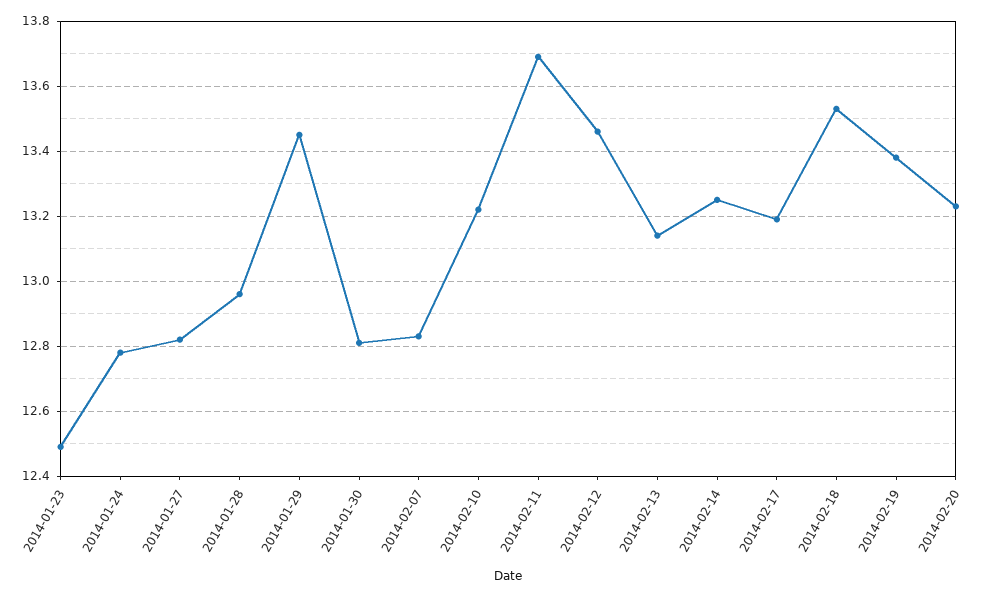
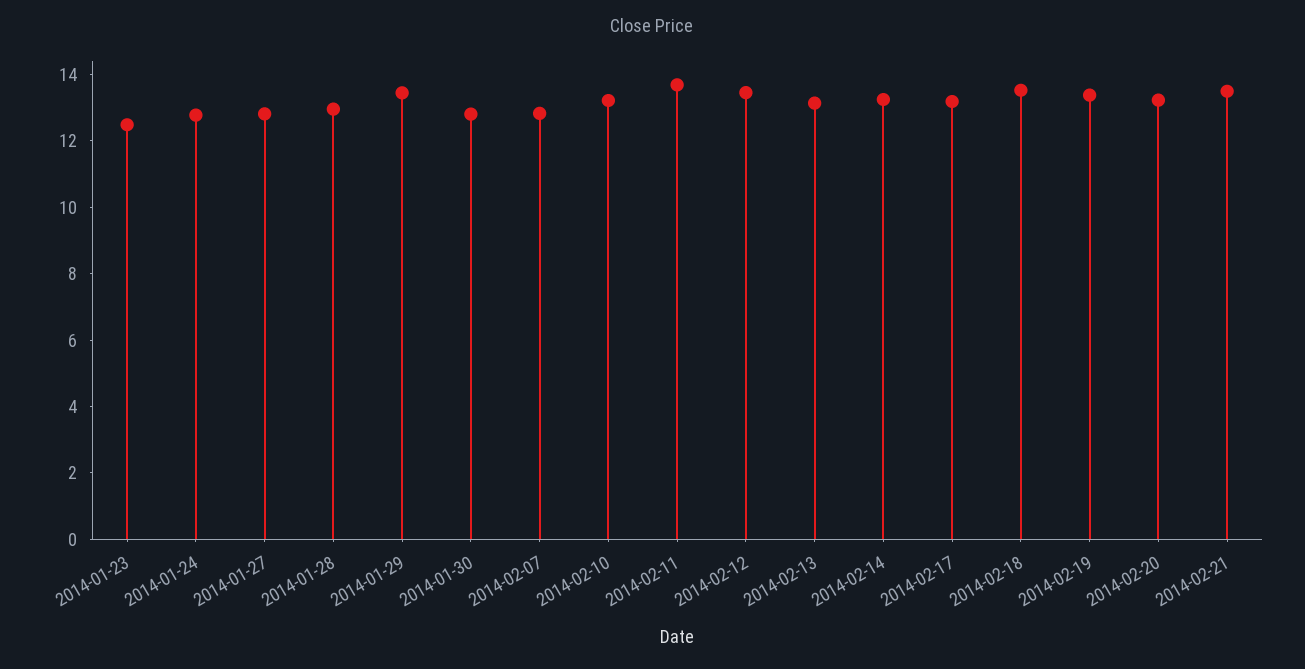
2014-02-21: none -> 13.5

